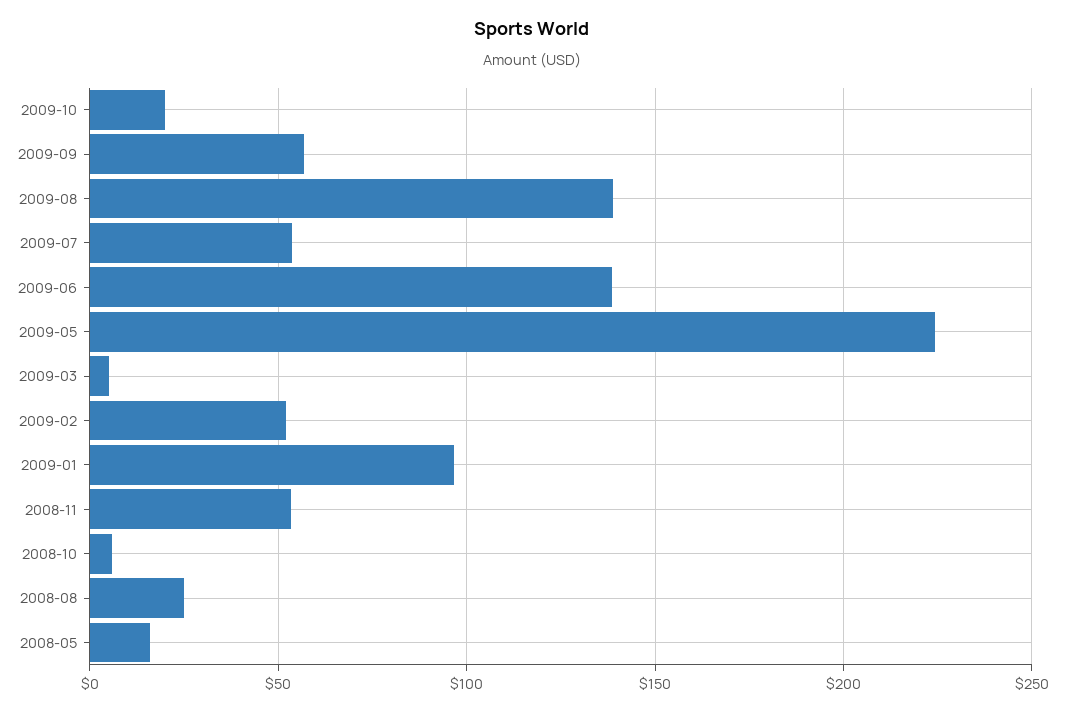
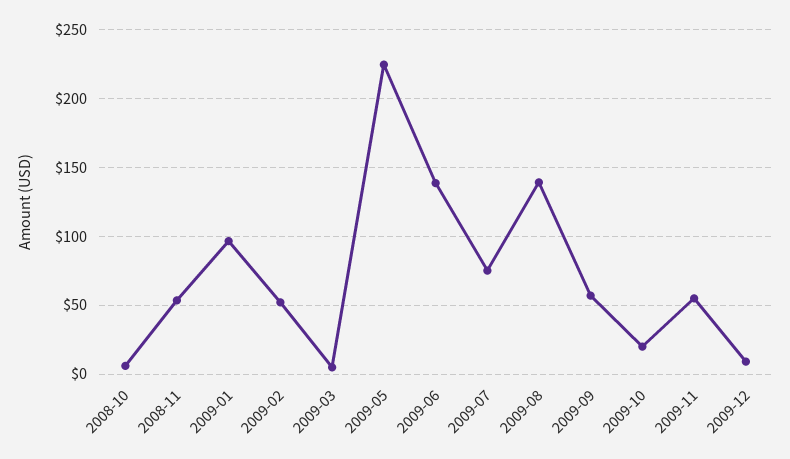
2009-07: 55 -> 75
2008-08: 25 -> none
2008-05: 15 -> none
2009-11: none -> 55
2009-12: none -> 10

